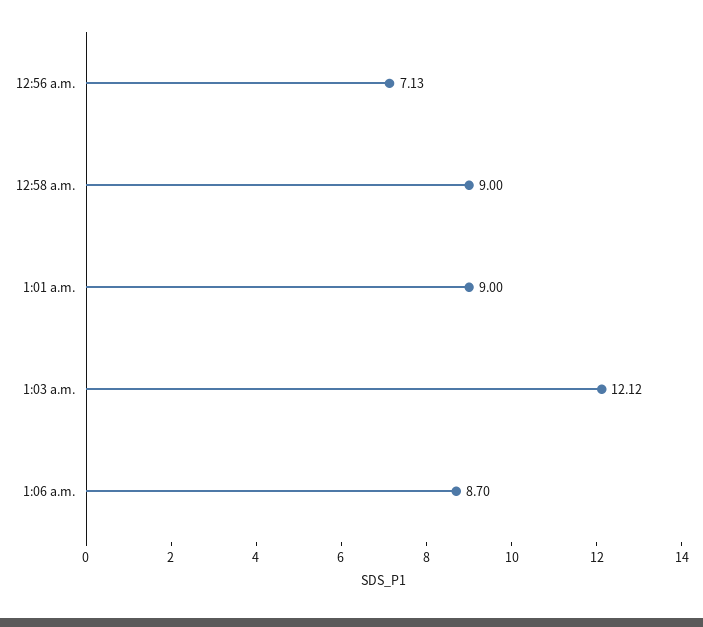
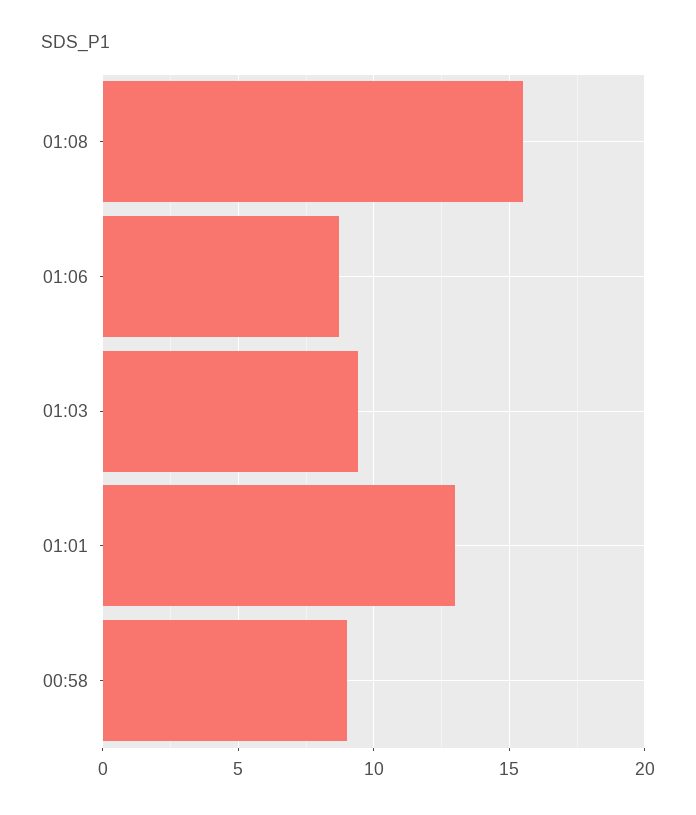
12:56 a.m.: 7.13 -> none
1:01 a.m.: 9 -> 13
1:03 a.m.: 12.12 -> 9.5
01:08: none -> 15.5

